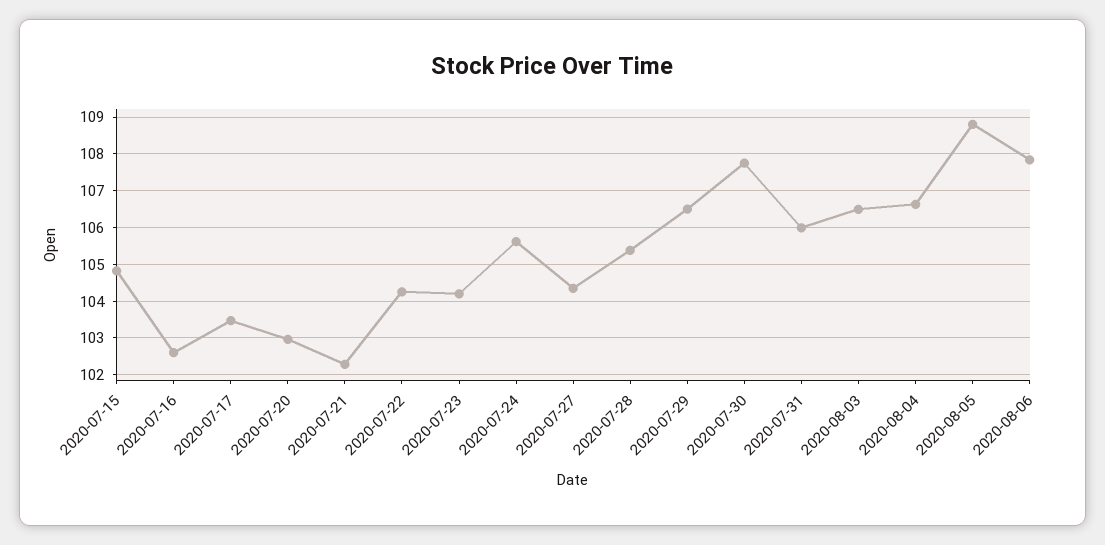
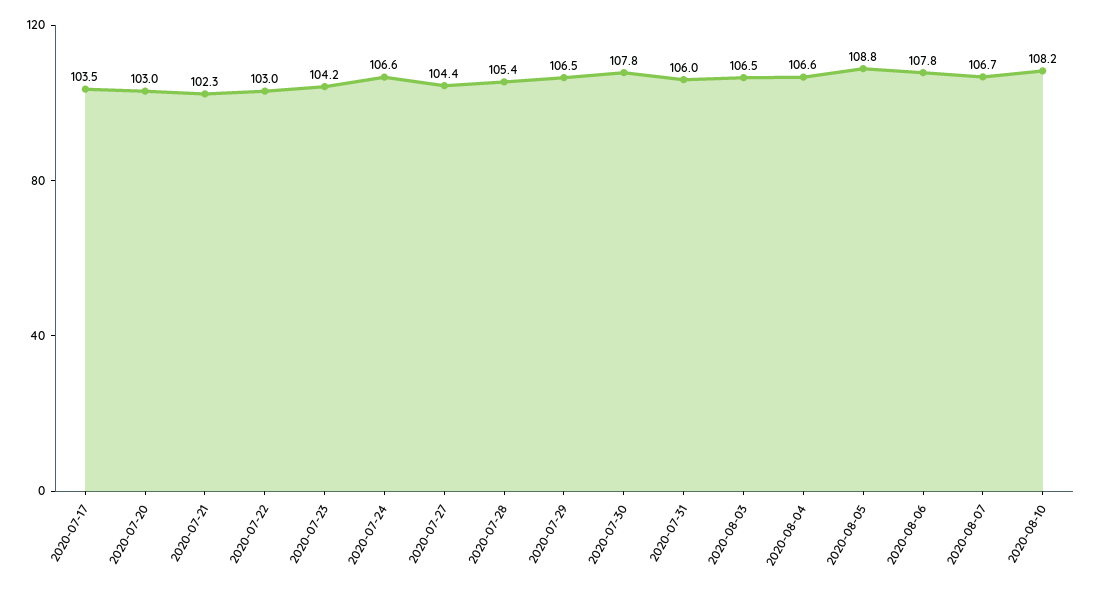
2020-07-15: 104.8 -> none
2020-07-16: 102.6 -> none
2020-07-22: 104.2 -> 103
2020-07-24: 105.6 -> 106.6
2020-08-07: none -> 106.7
2020-08-10: none -> 108.2

